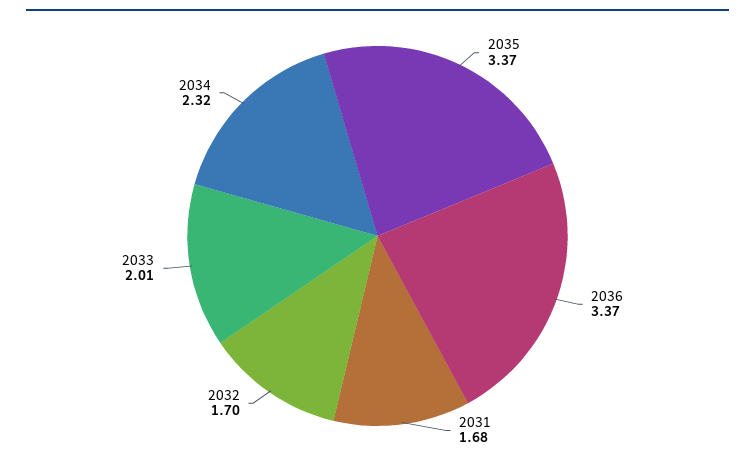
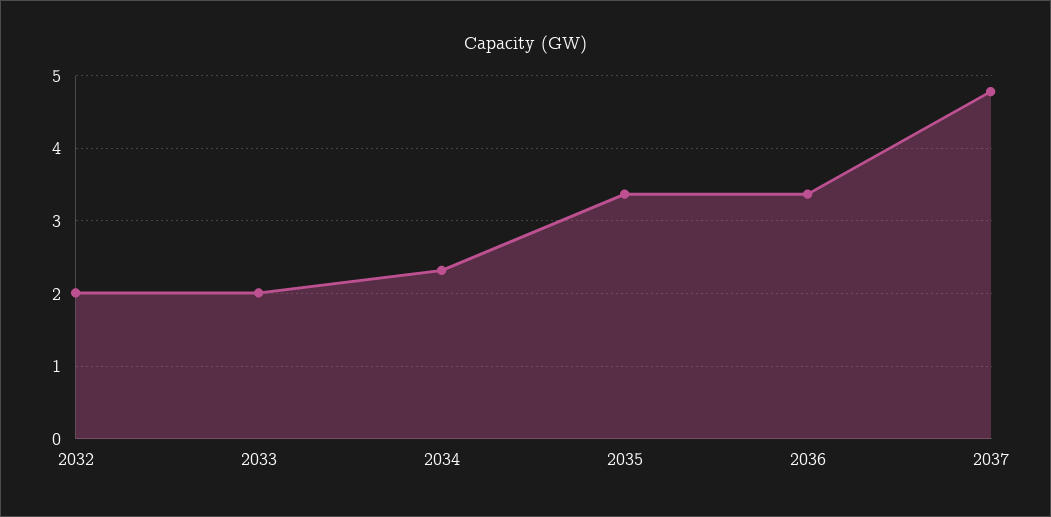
2031: 1.68 -> none
2032: 1.7 -> 2
2037: none -> 4.8

